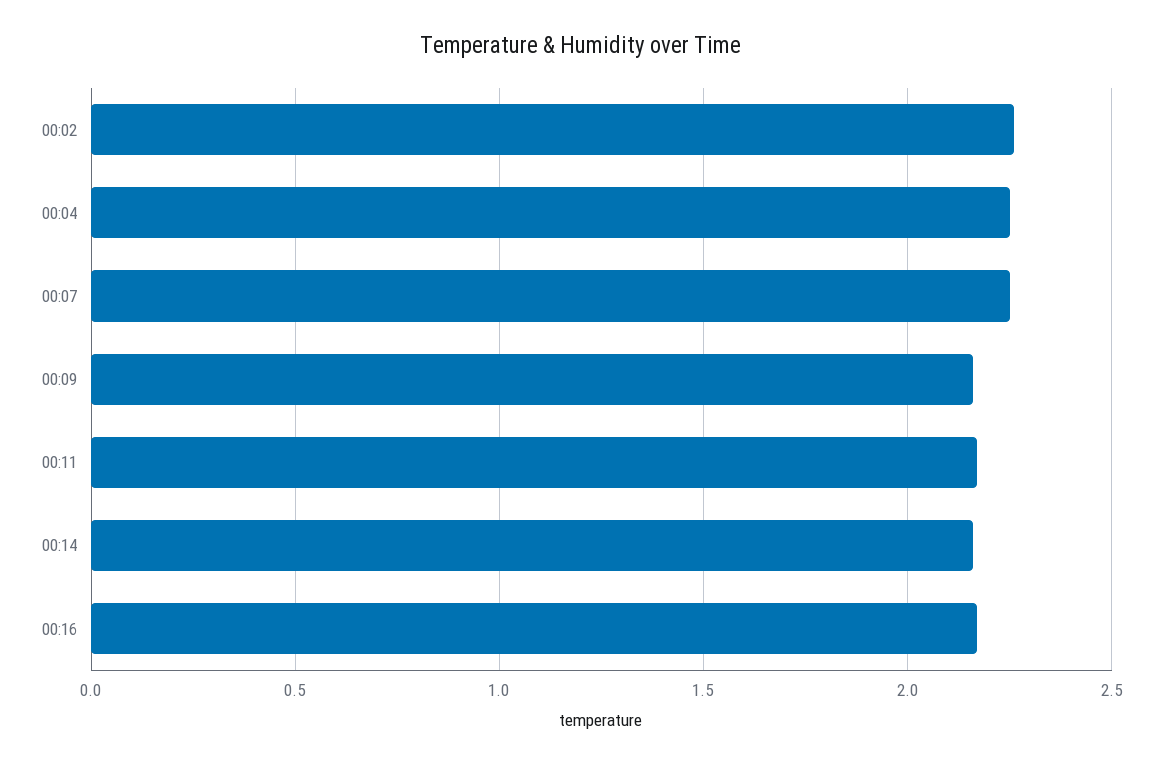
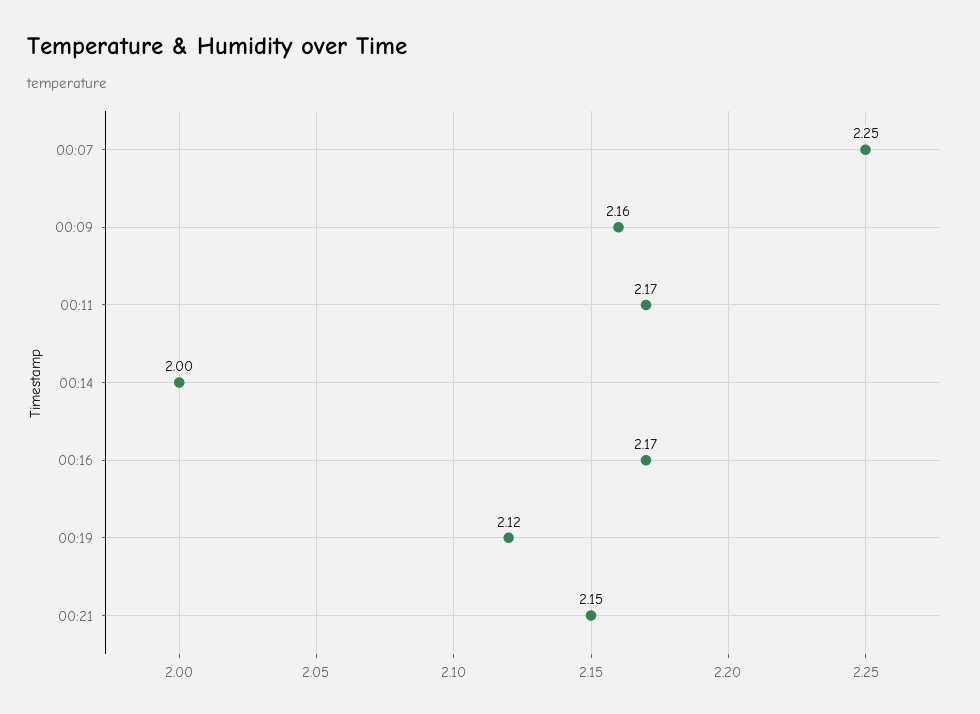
00:02: 2.25 -> none
00:04: 2.25 -> none
00:14: 2.15 -> 2
00:19: none -> 2.12
00:21: none -> 2.15

